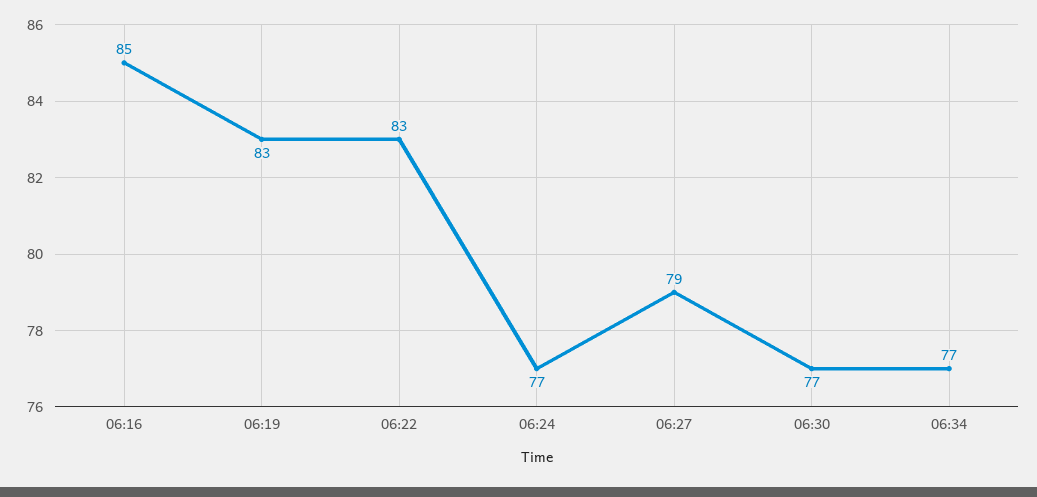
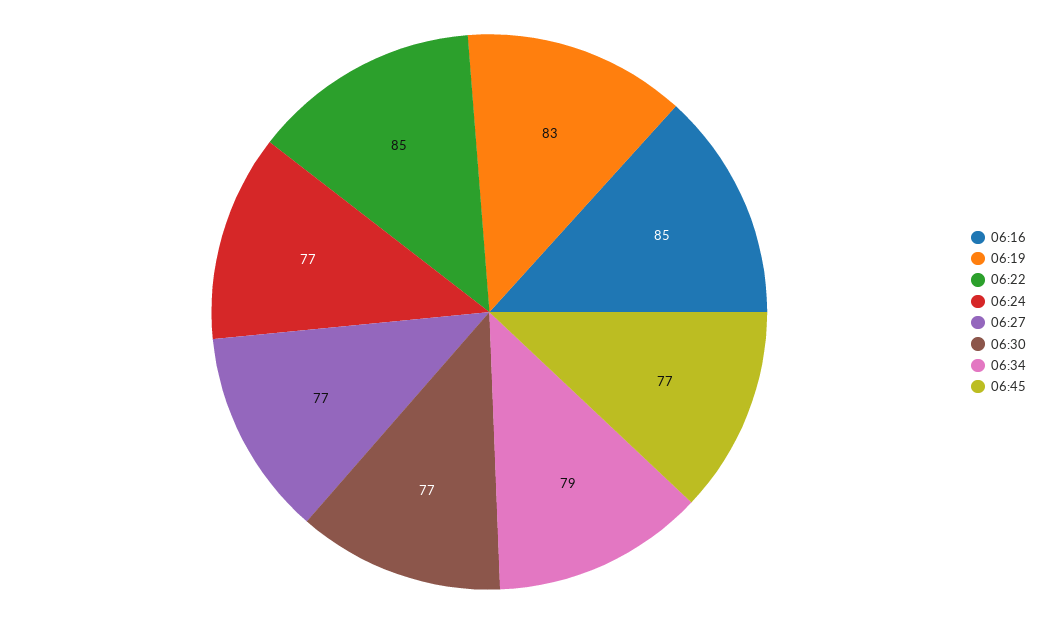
06:22: 83 -> 85
06:27: 79 -> 77
06:34: 77 -> 79
06:45: none -> 77

